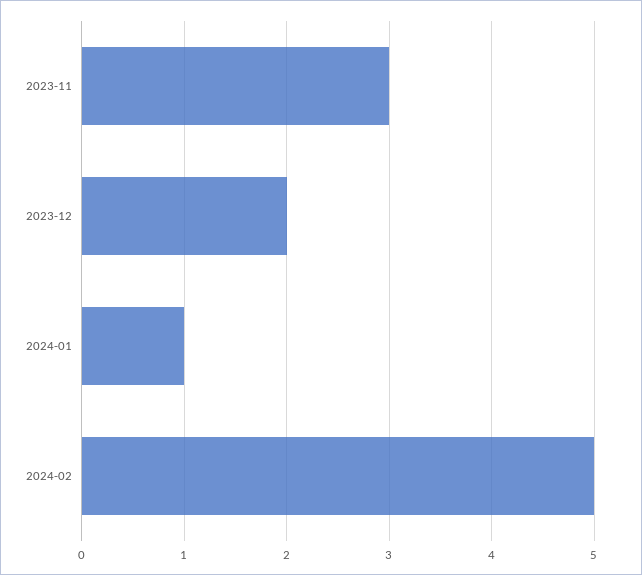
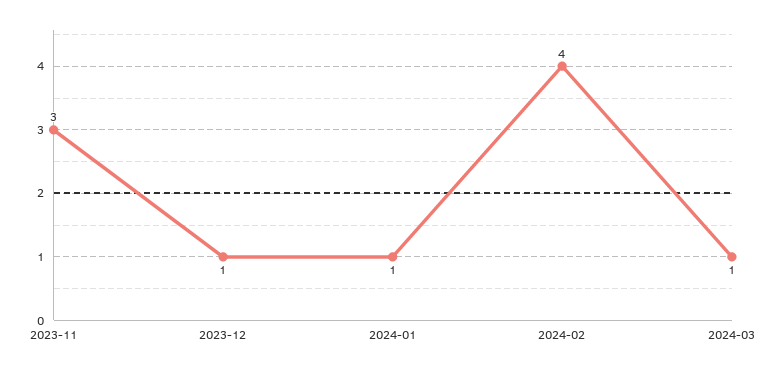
2023-12: 2 -> 1
2024-02: 5 -> 4
2024-03: none -> 1

